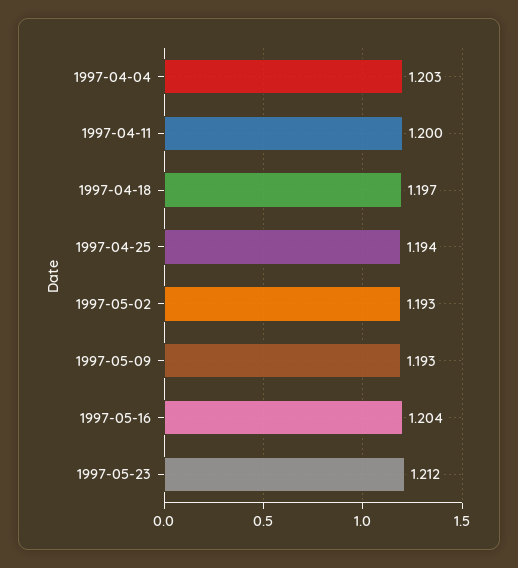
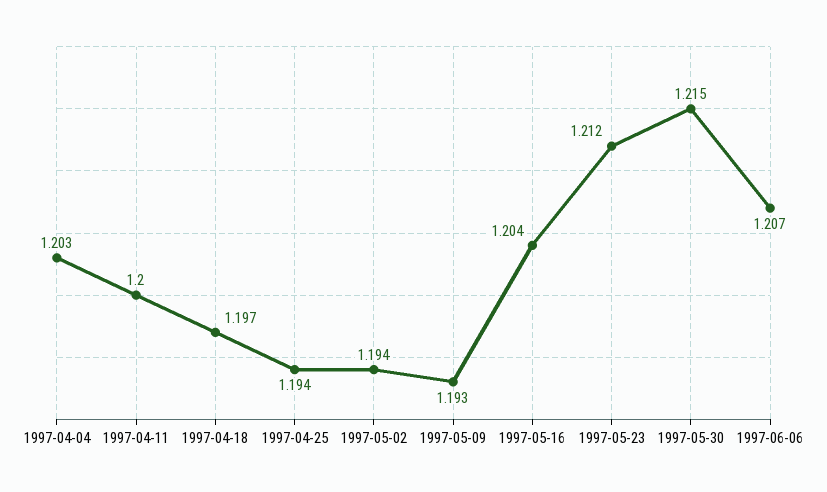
1997-05-02: 1.193 -> 1.194
1997-05-30: none -> 1.215
1997-06-06: none -> 1.207

